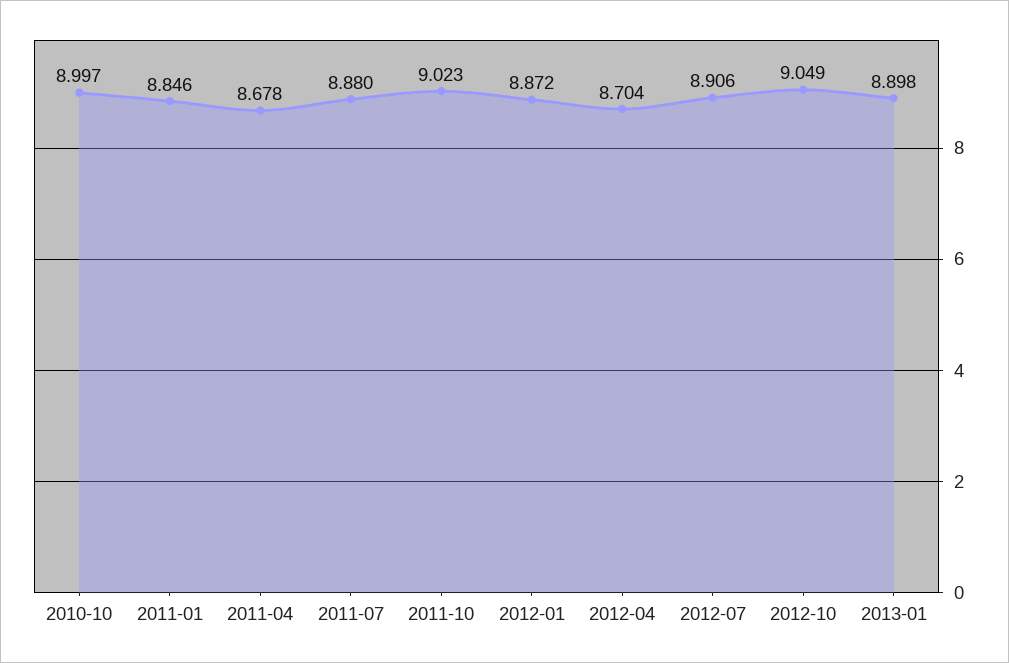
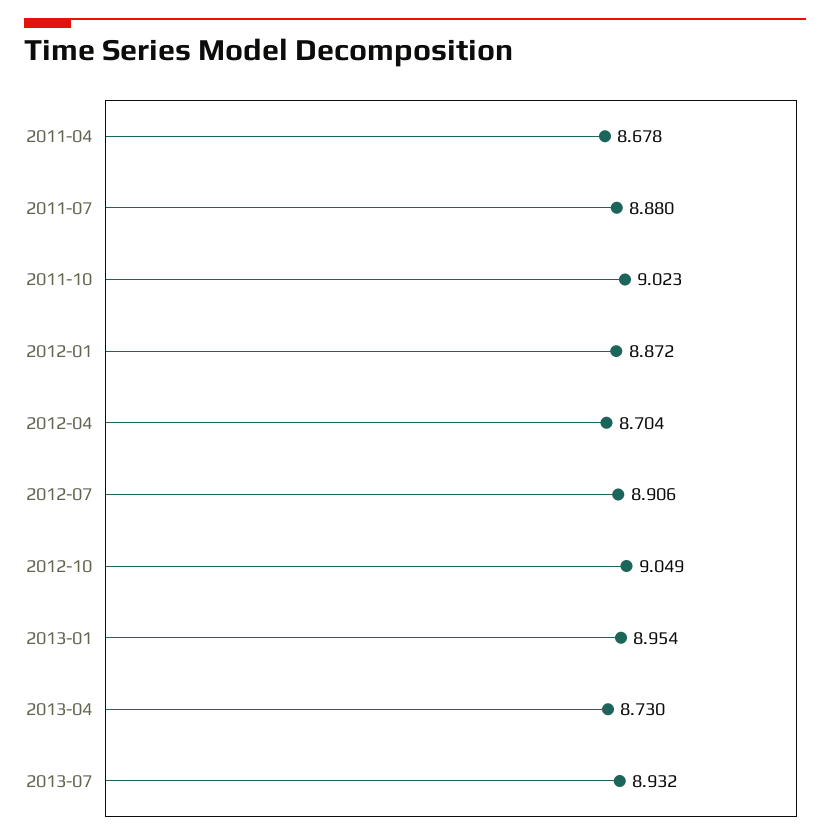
2010-10: 8.997 -> none
2011-01: 8.846 -> none
2013-01: 8.898 -> 8.954
2013-04: none -> 8.73
2013-07: none -> 8.932

